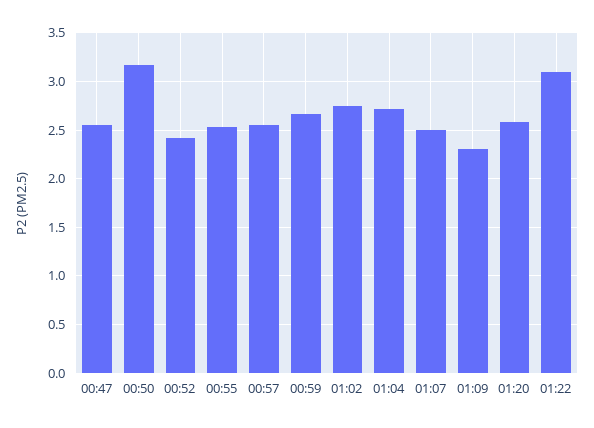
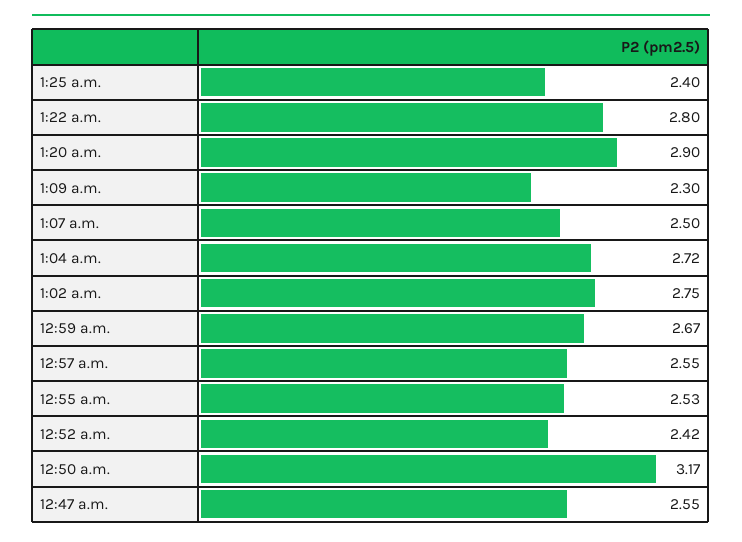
01:20: 2.6 -> 2.9
01:22: 3.1 -> 2.8
1:25 a.m.: none -> 2.4

